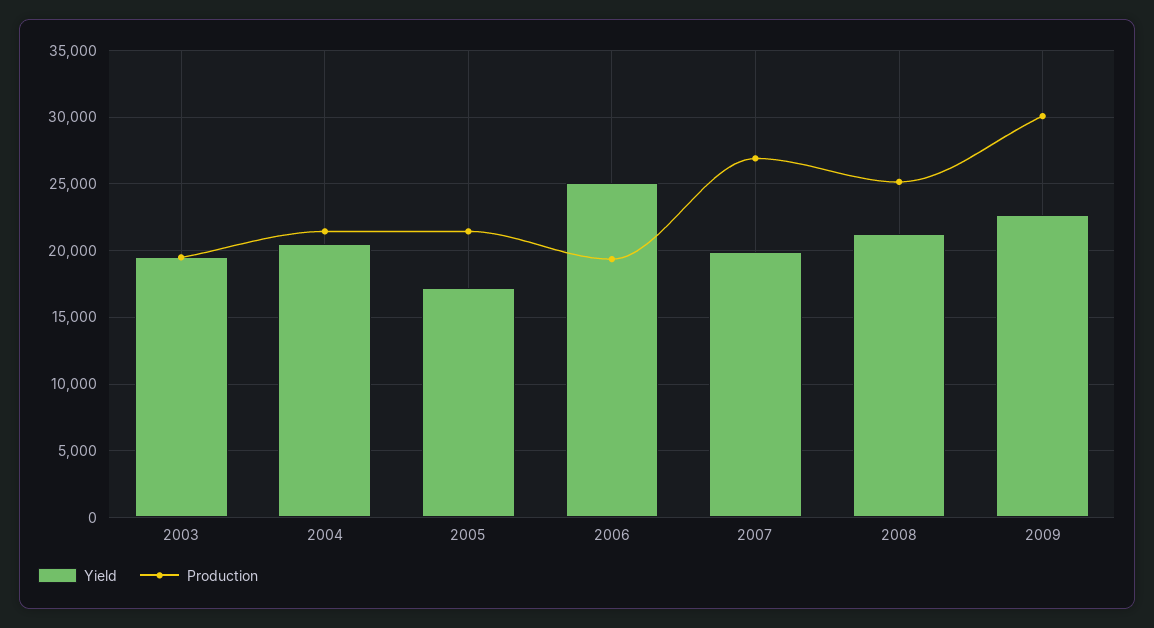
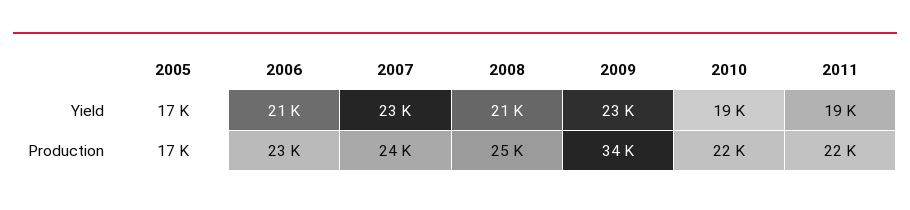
Yield, 2003: 19500 -> none
Production, 2003: 19500 -> none
Yield, 2004: 20500 -> none
Production, 2004: 21500 -> none
Production, 2005: 21500 -> 17000
Yield, 2006: 25000 -> 21000
Production, 2006: 19500 -> 23000
Yield, 2007: 20000 -> 23000
Production, 2007: 27000 -> 24000
Production, 2009: 30000 -> 34000
Yield, 2010: none -> 19000
Yield, 2011: none -> 19000
Production, 2010: none -> 22000
Production, 2011: none -> 22000

